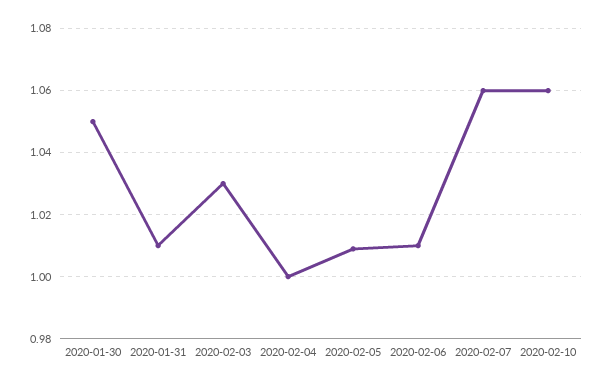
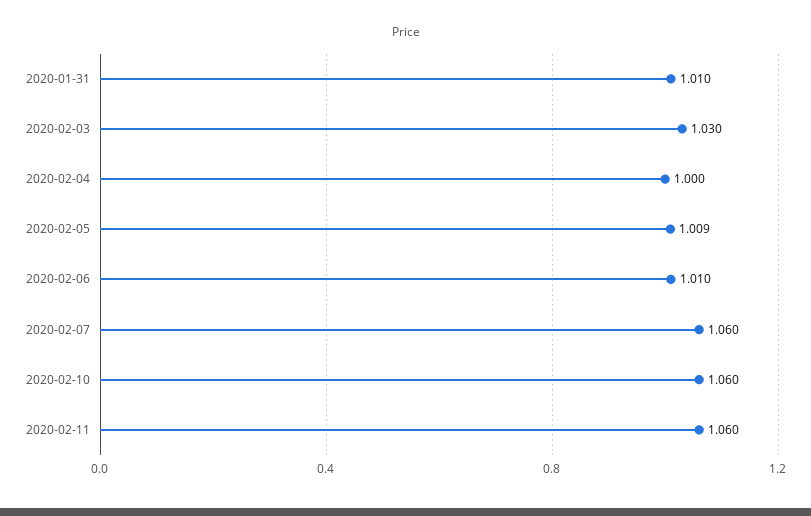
2020-01-30: 1.05 -> none
2020-02-11: none -> 1.06

